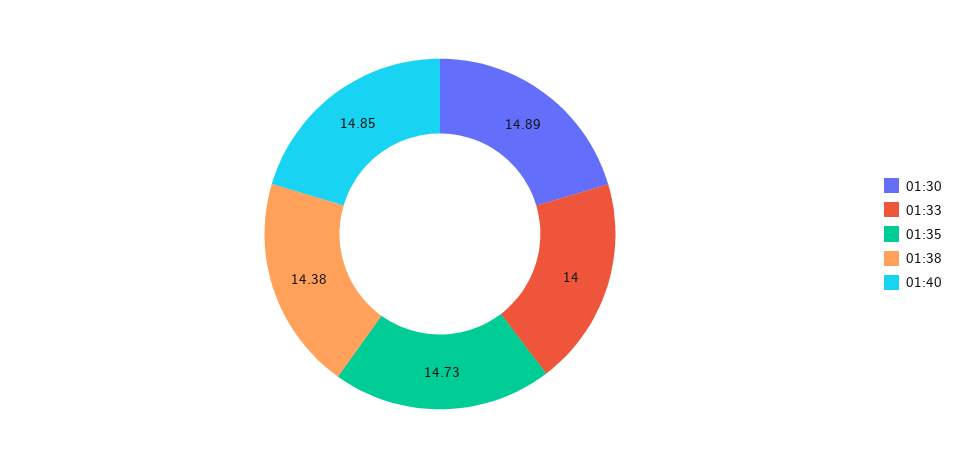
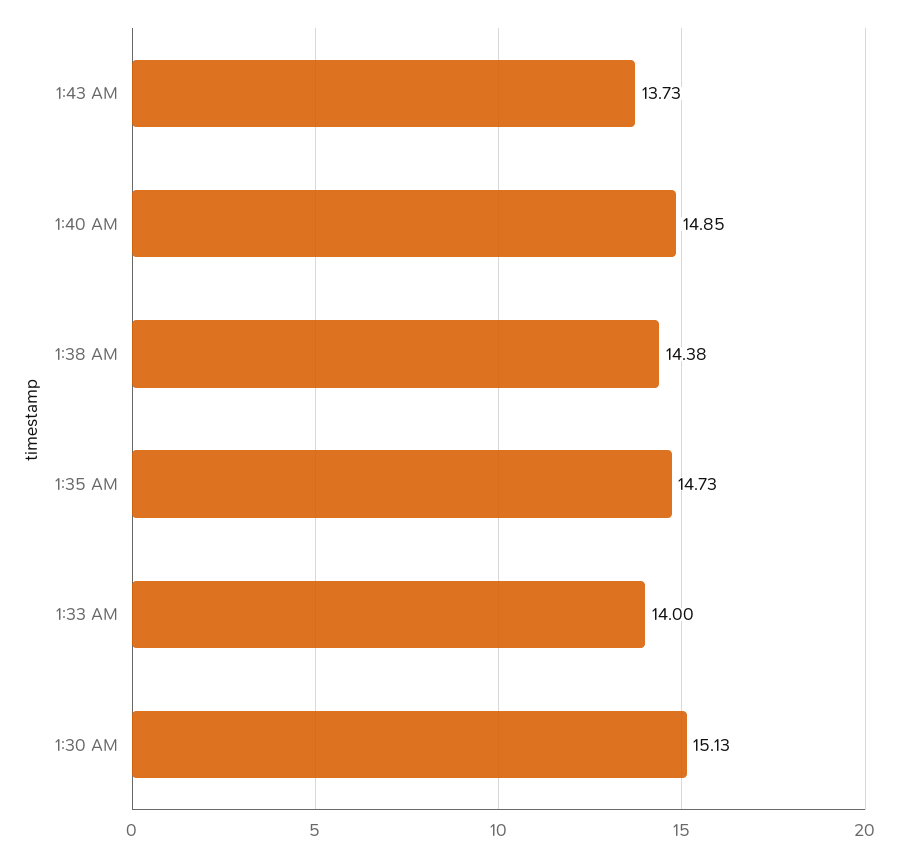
01:30: 14.89 -> 15.13
1:43 AM: none -> 13.73

